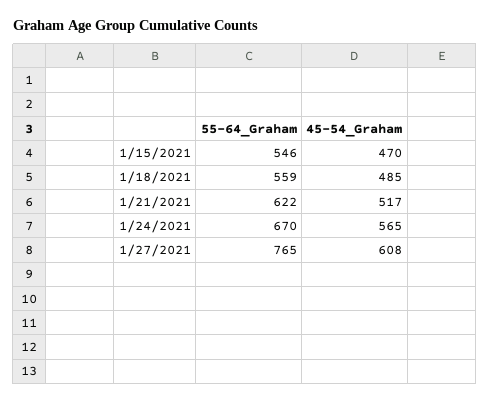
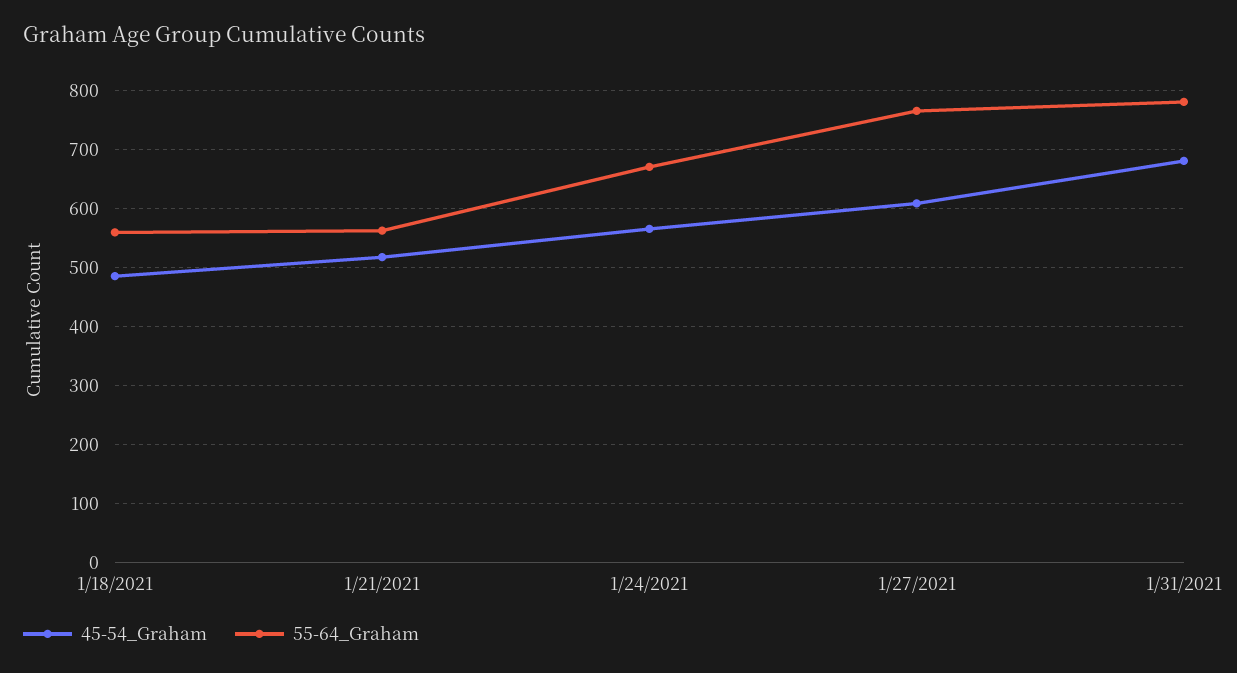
55-64_Graham, 1/15/2021: 546 -> none
45-54_Graham, 1/15/2021: 470 -> none
55-64_Graham, 1/21/2021: 622 -> 560
45-54_Graham, 1/31/2021: none -> 680
55-64_Graham, 1/31/2021: none -> 780

